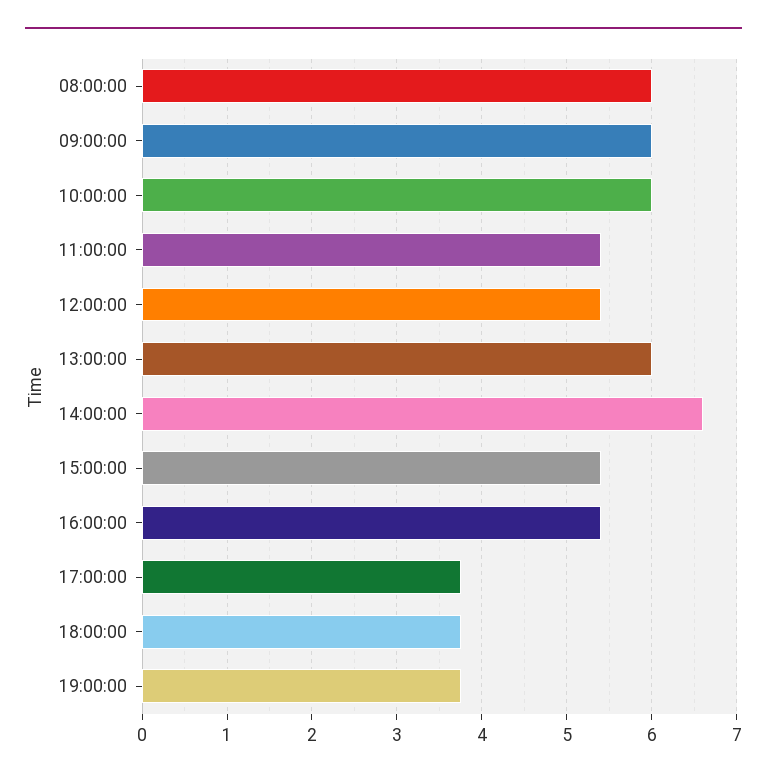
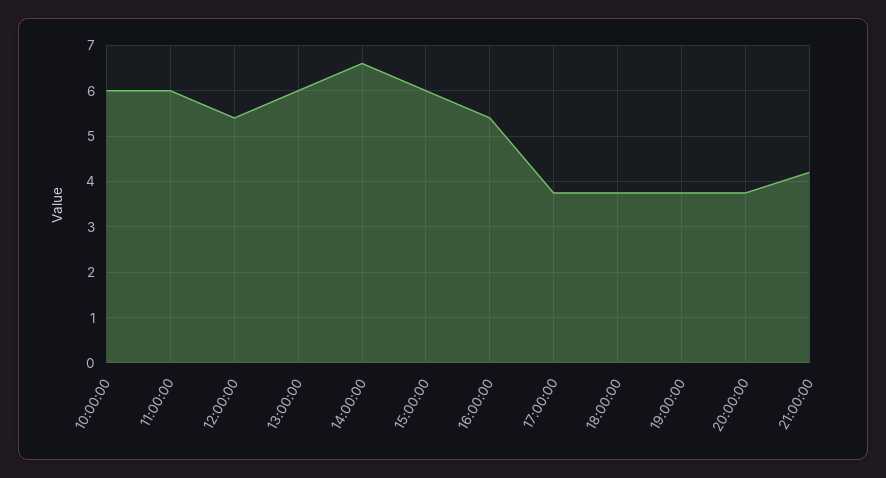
08:00:00: 6 -> none
09:00:00: 6 -> none
11:00:00: 5.4 -> 6
15:00:00: 5.4 -> 6
20:00:00: none -> 3.8
21:00:00: none -> 4.2

